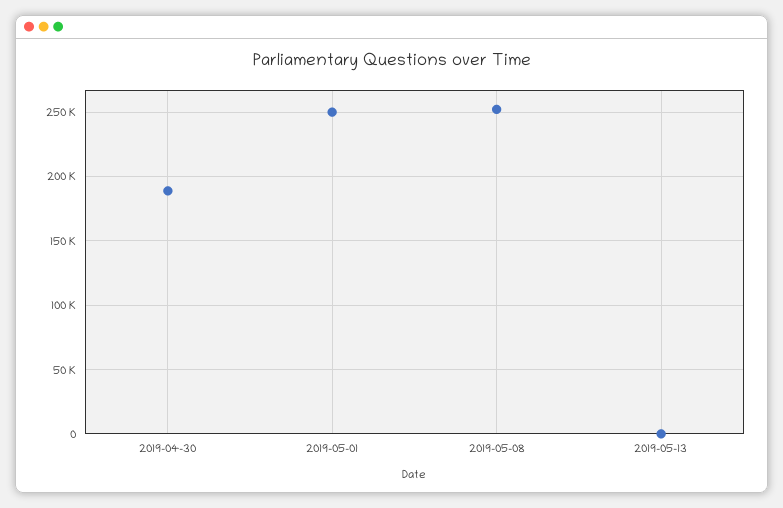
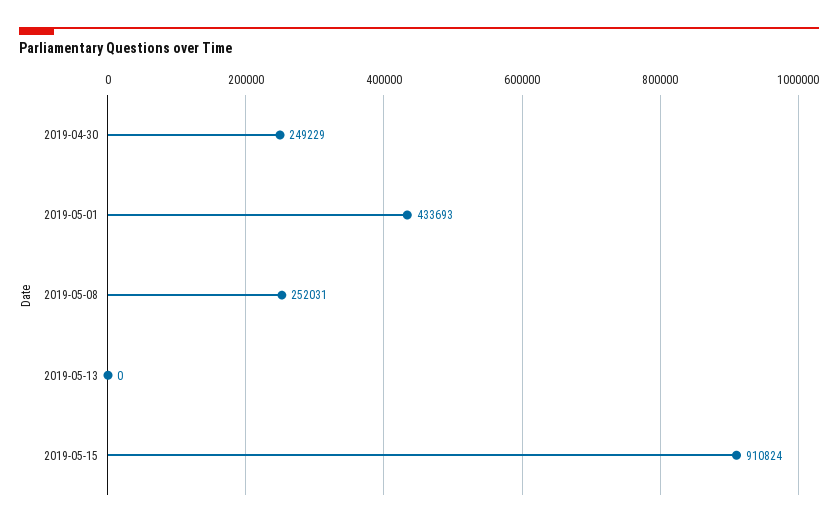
2019-04-30: 190000 -> 249229
2019-05-01: 250000 -> 433693
2019-05-15: none -> 910824

